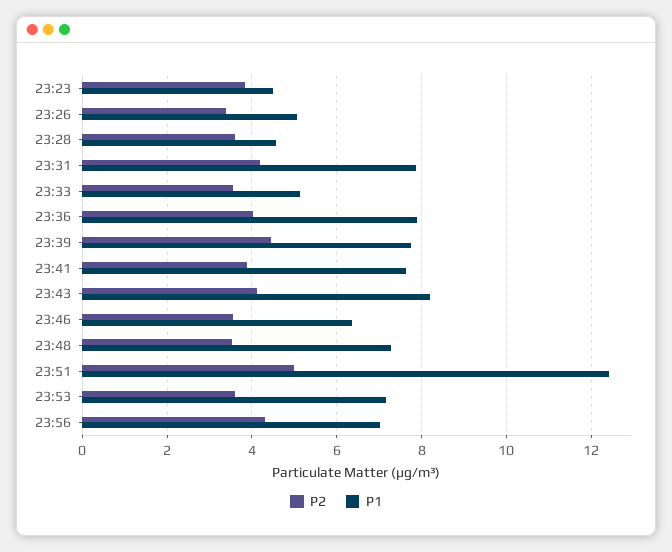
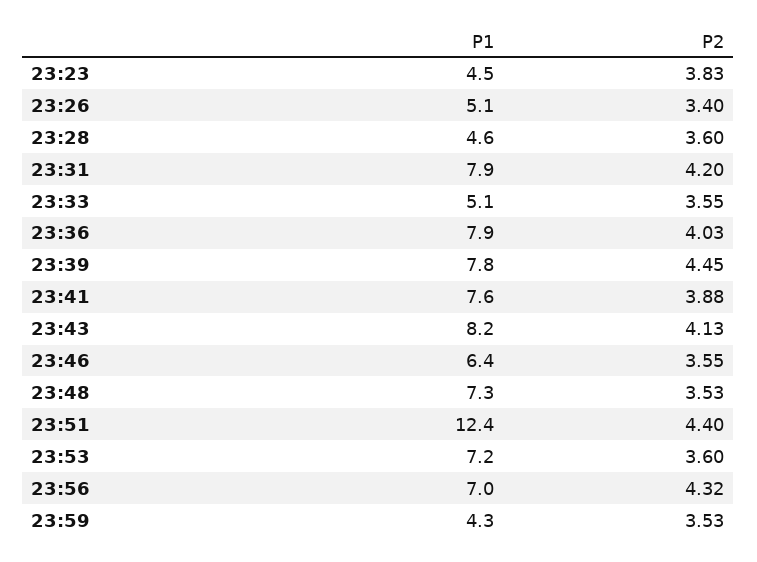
P2, 23:51: 5 -> 4.4
P1, 23:59: none -> 4.3
P2, 23:59: none -> 3.53

